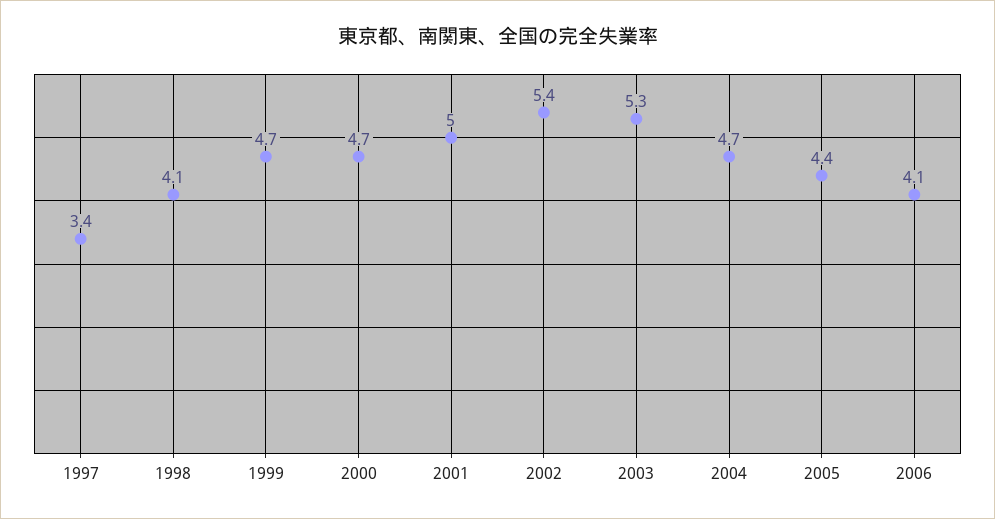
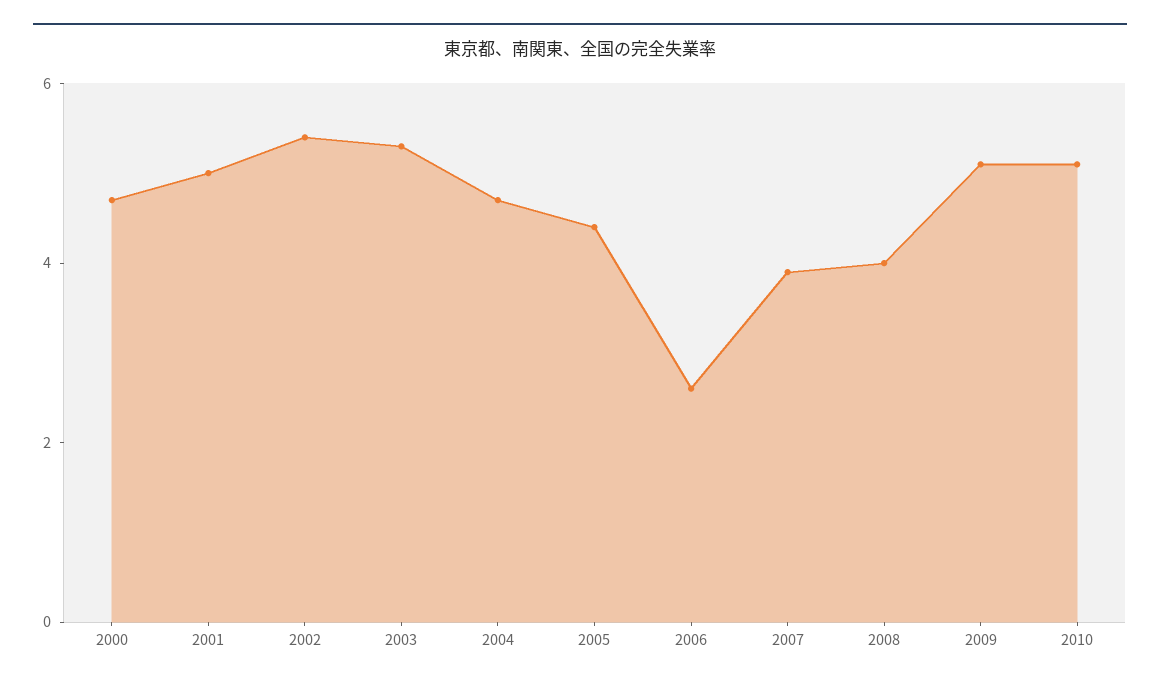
1997: 3.4 -> none
1998: 4.1 -> none
1999: 4.7 -> none
2006: 4.1 -> 2.5
2007: none -> 4
2008: none -> 4
2009: none -> 5
2010: none -> 5

